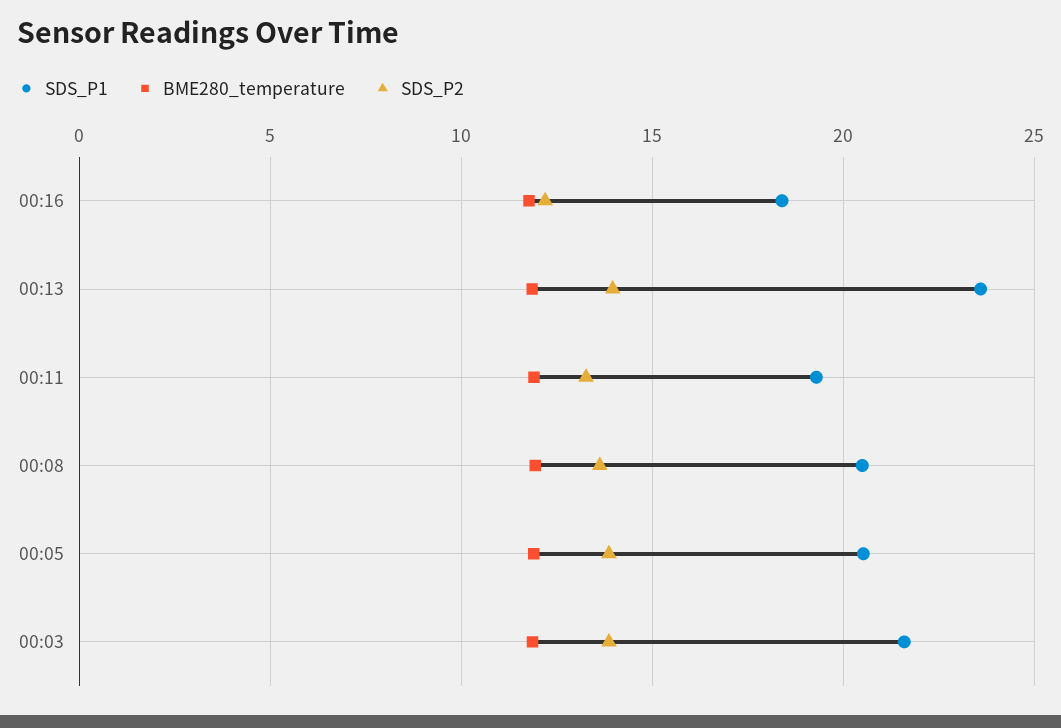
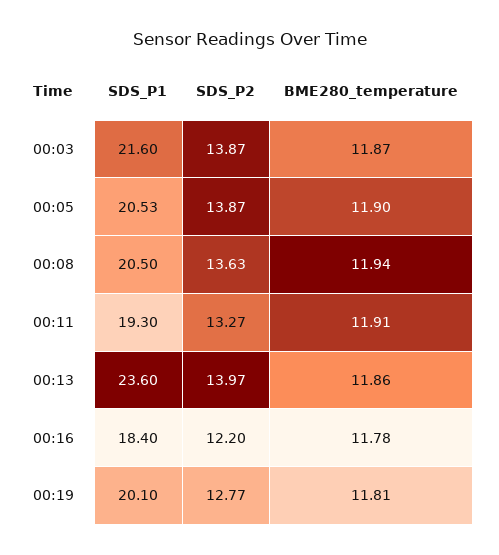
SDS_P1, 00:19: none -> 20.1
SDS_P2, 00:19: none -> 12.77
BME280_temperature, 00:19: none -> 11.81

